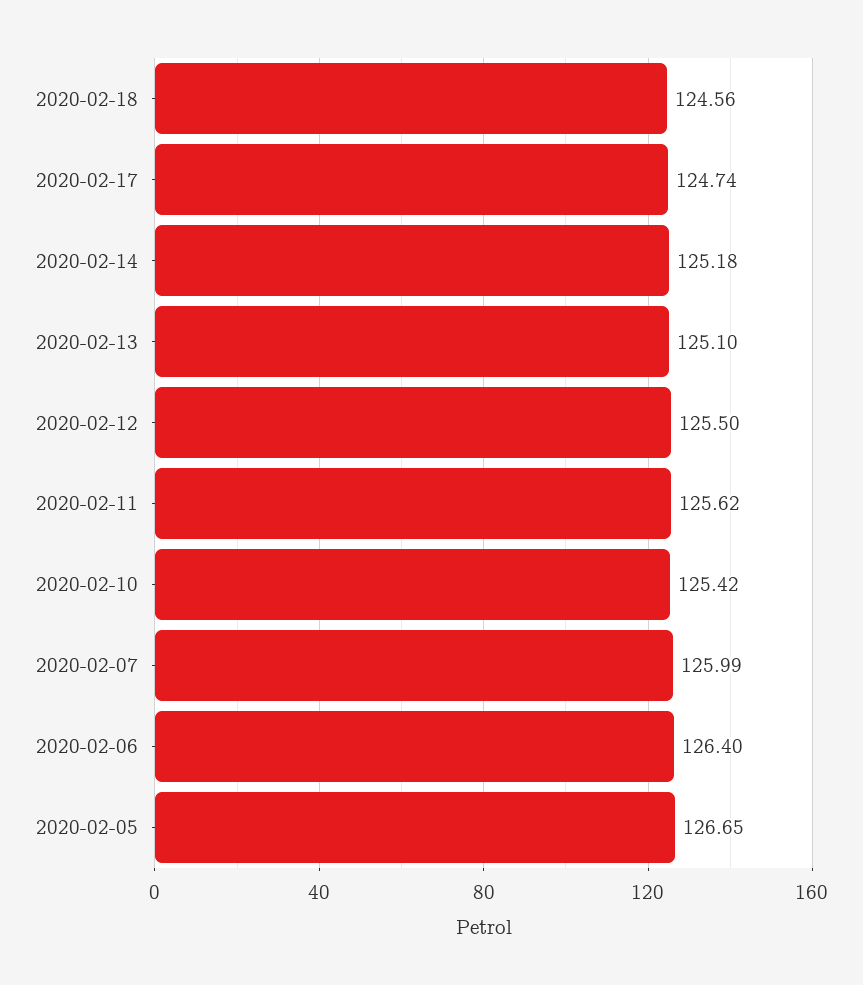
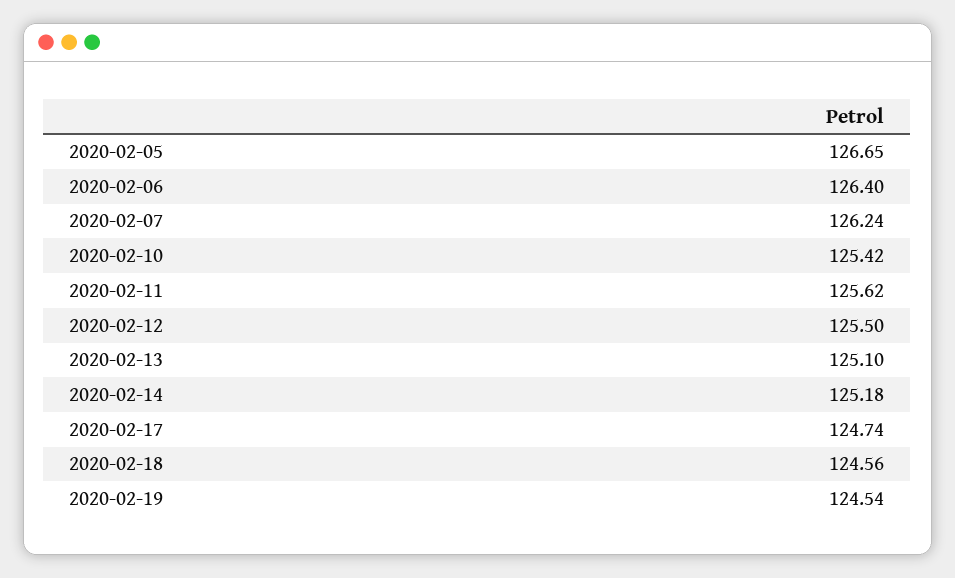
2020-02-07: 125.99 -> 126.24
2020-02-19: none -> 124.54

